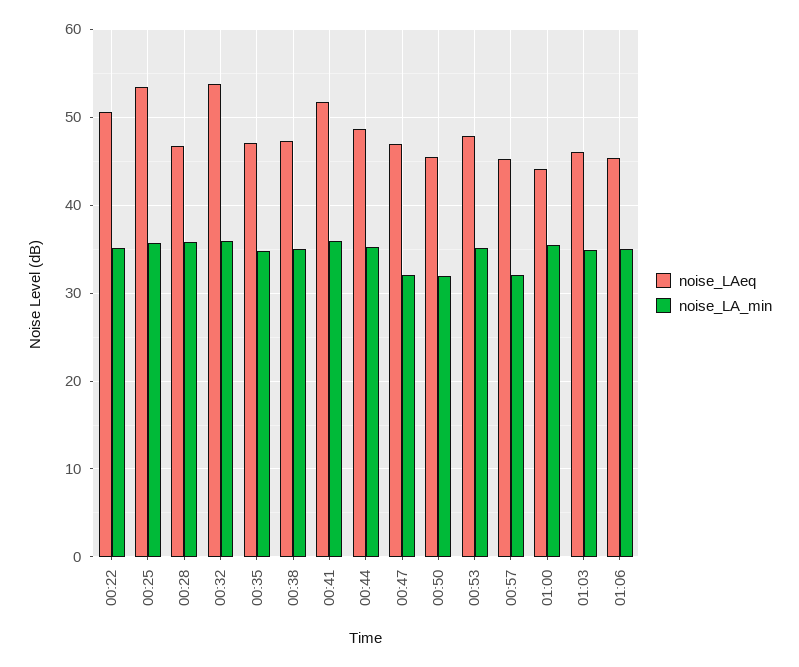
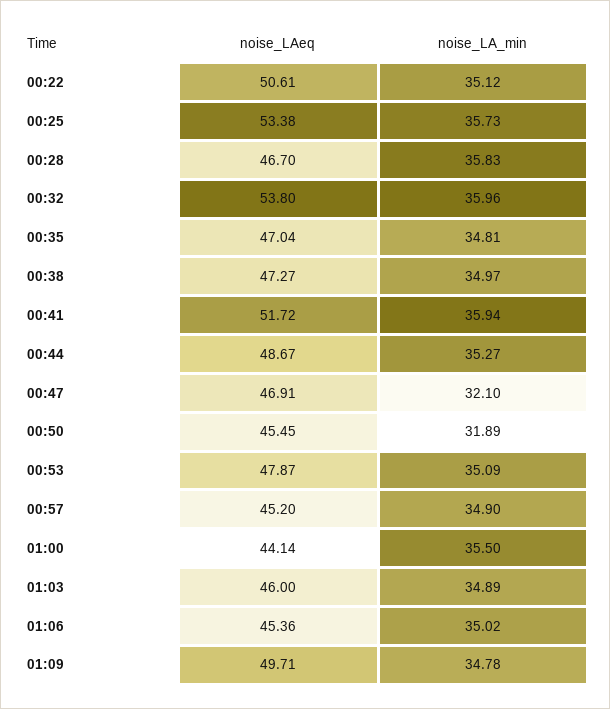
noise_LA_min, 00:57: 32 -> 34.9
noise_LAeq, 01:09: none -> 49.71
noise_LA_min, 01:09: none -> 34.78

